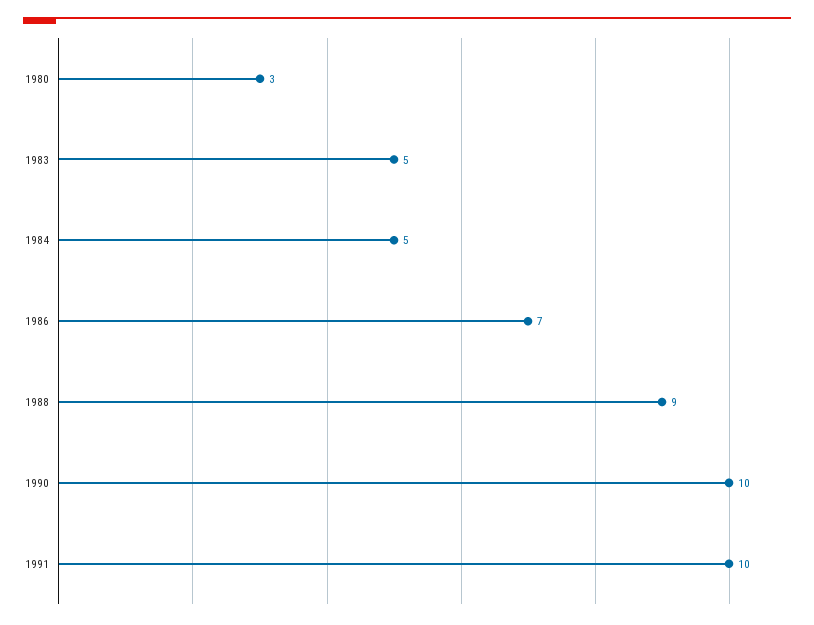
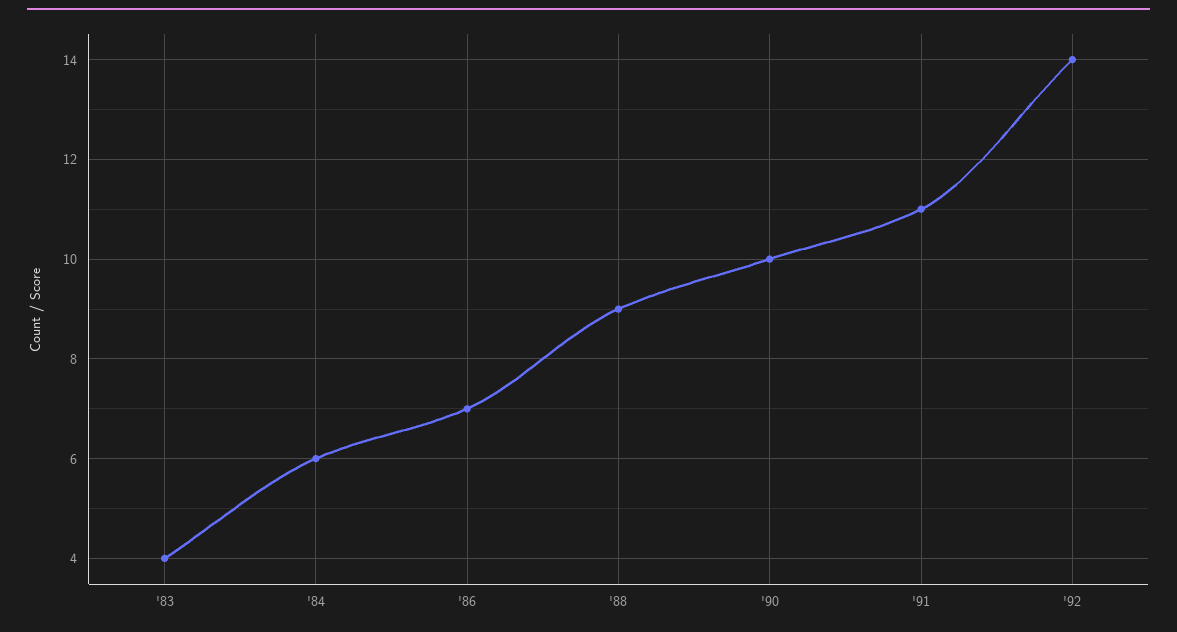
1980: 3 -> none
1983: 5 -> 4
1984: 5 -> 6
1991: 10 -> 11
'92: none -> 14

